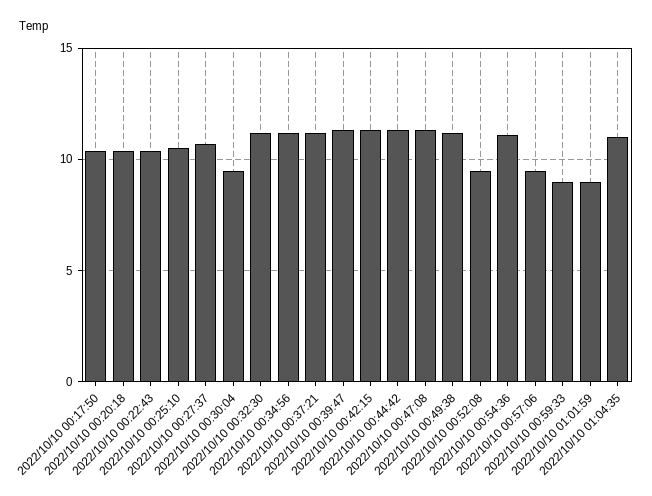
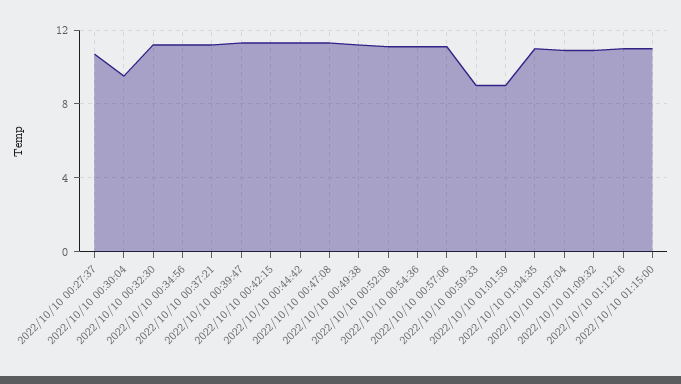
2022/10/10 00:17:50: 10.5 -> none
2022/10/10 00:20:18: 10.5 -> none
2022/10/10 00:22:43: 10.5 -> none
2022/10/10 00:25:10: 10.5 -> none
2022/10/10 00:52:08: 9.5 -> 11
2022/10/10 00:57:06: 9.5 -> 11
2022/10/10 01:07:04: none -> 11
2022/10/10 01:09:32: none -> 11
2022/10/10 01:12:16: none -> 11
2022/10/10 01:15:00: none -> 11

